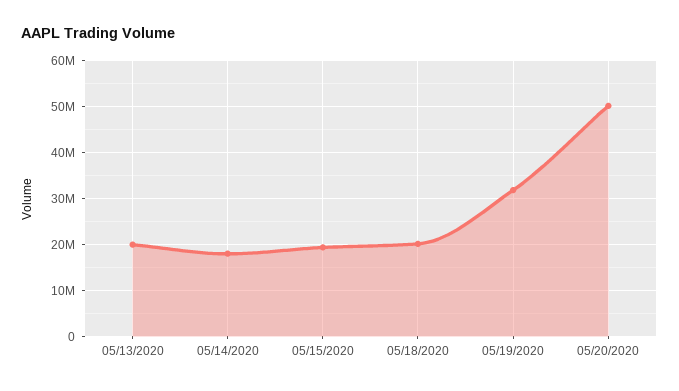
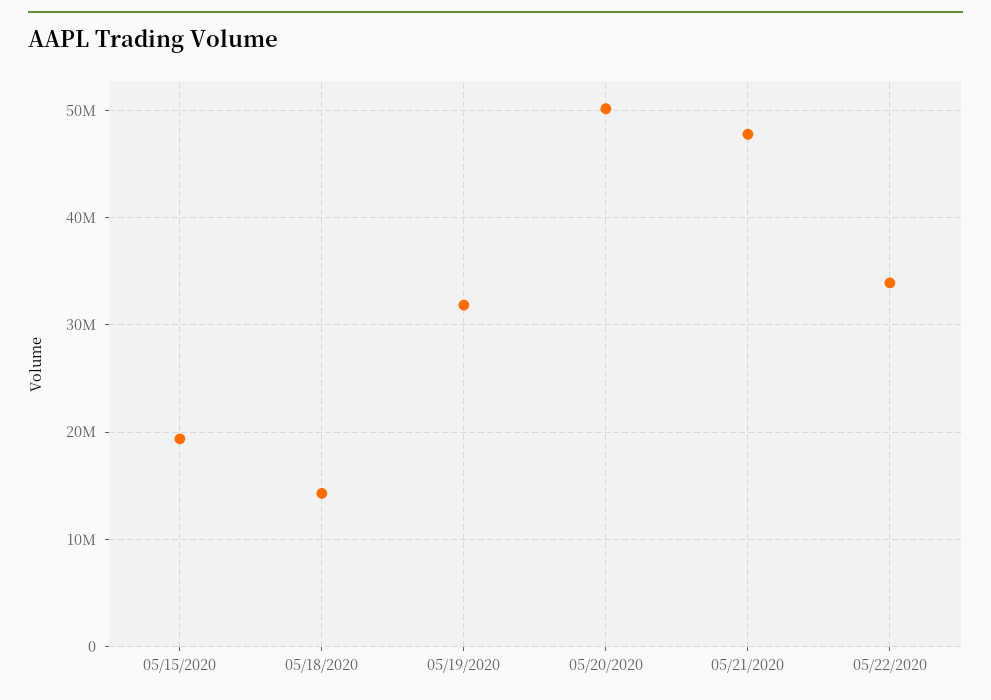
05/13/2020: 20000000 -> none
05/14/2020: 18000000 -> none
05/18/2020: 20000000 -> 14000000
05/21/2020: none -> 48000000
05/22/2020: none -> 34000000

